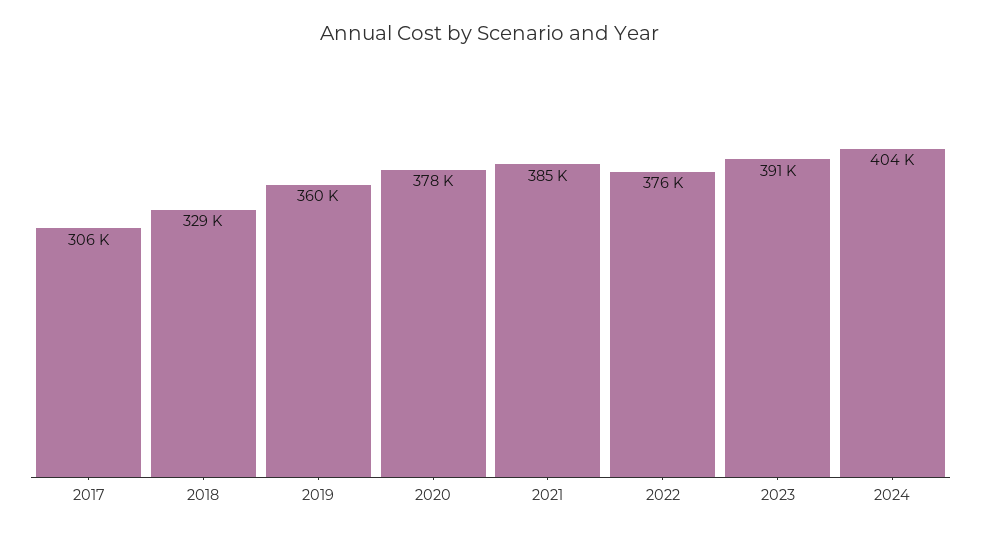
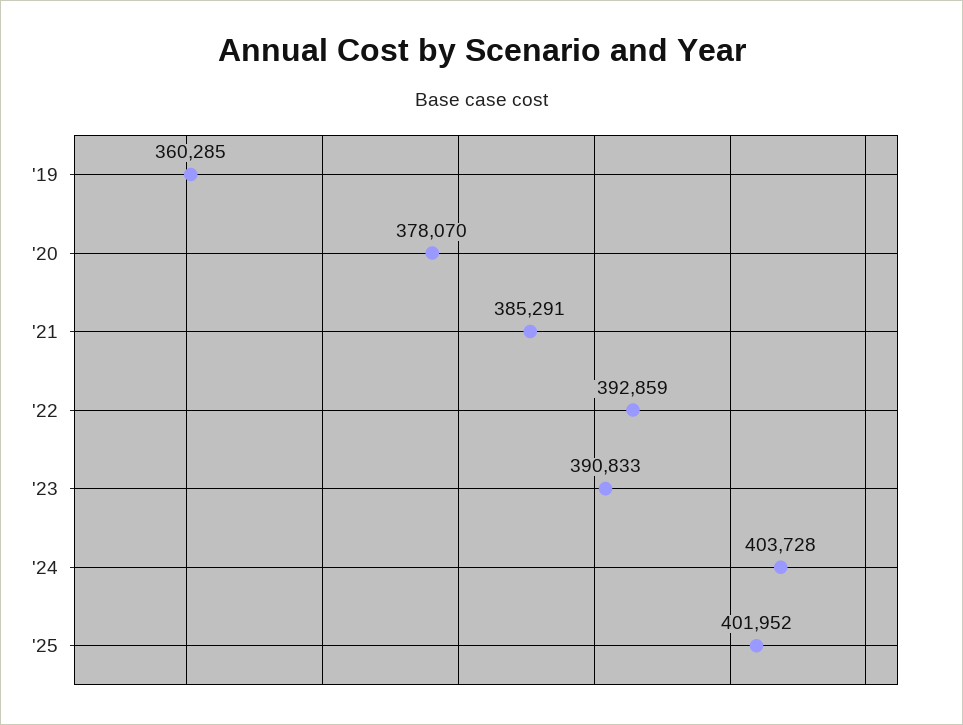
2017: 306000 -> none
2018: 329000 -> none
2022: 376000 -> 392859
'25: none -> 401952

